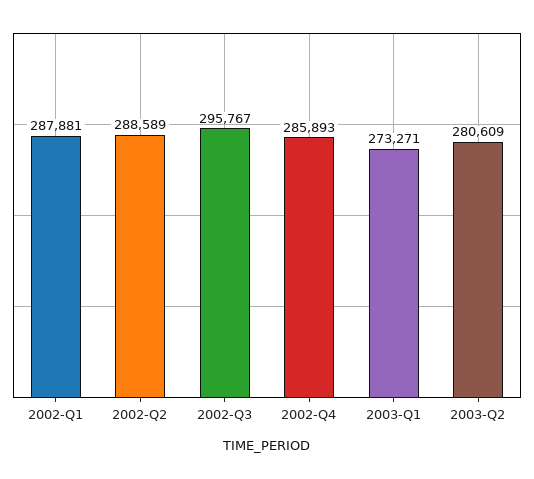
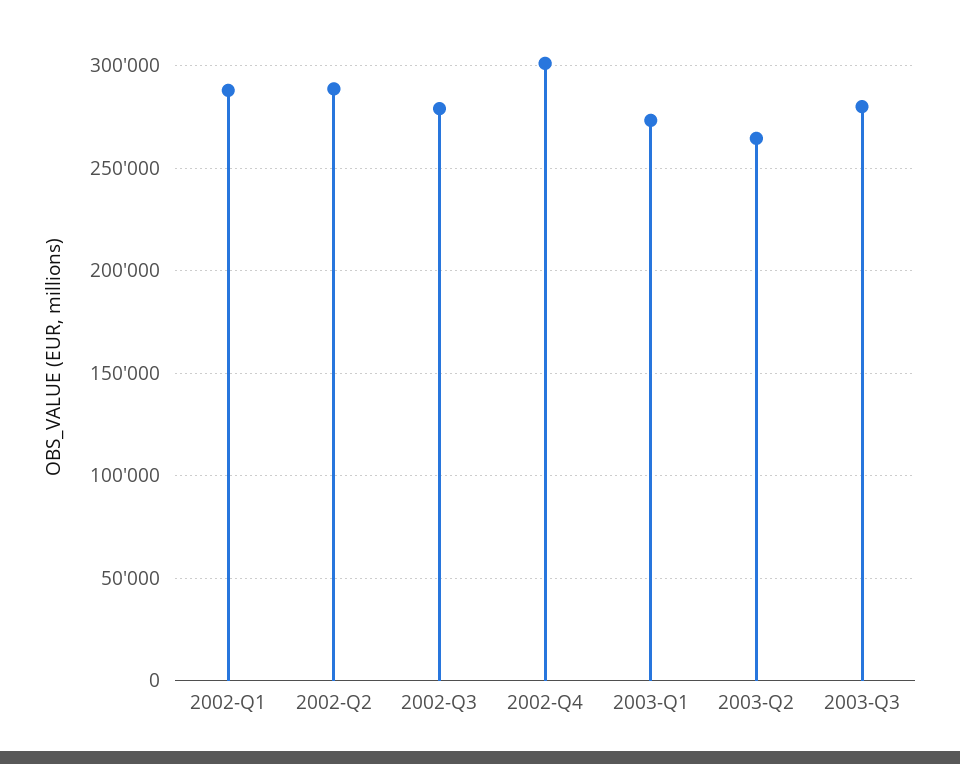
2002-Q3: 295767 -> 280000
2002-Q4: 285893 -> 300000
2003-Q2: 280609 -> 265000
2003-Q3: none -> 280000

